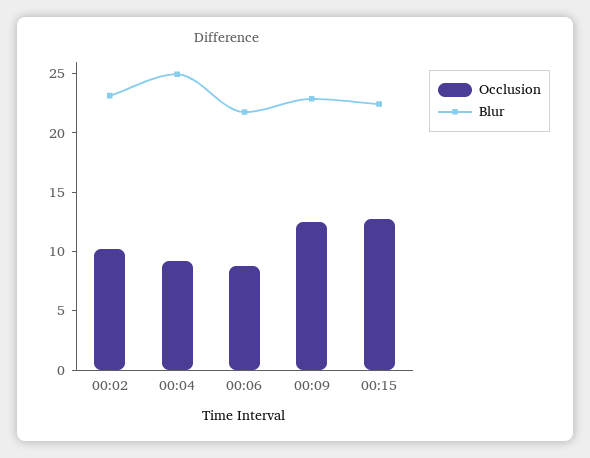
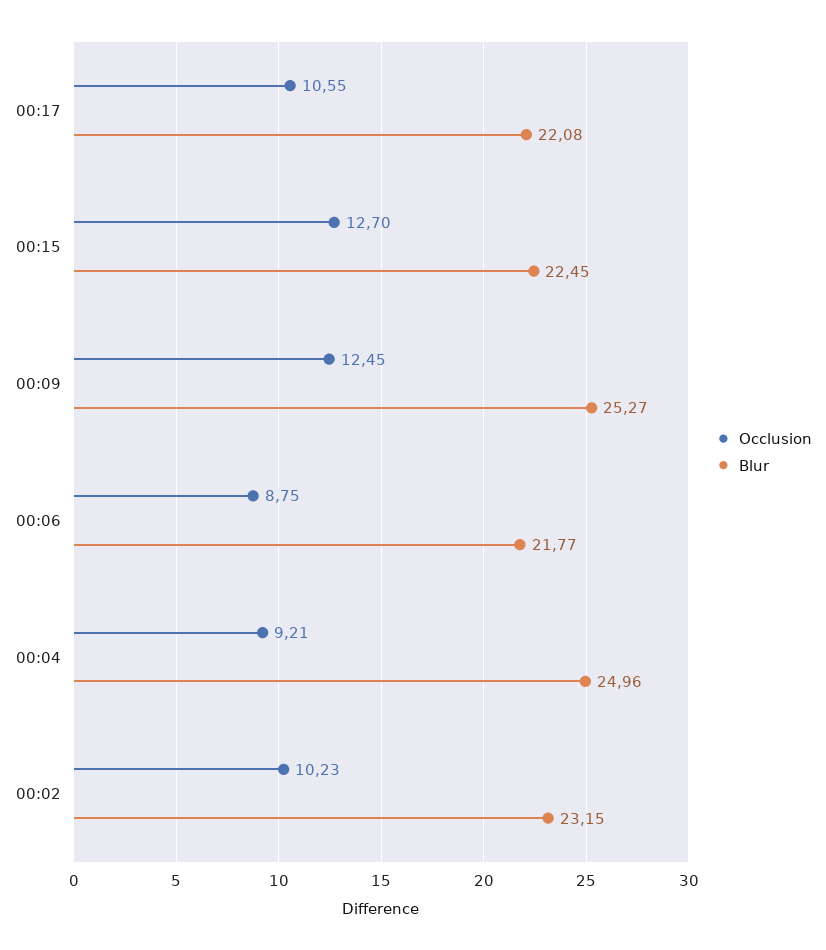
Blur, 00:09: 23 -> 25.27
Occlusion, 00:17: none -> 10.55
Blur, 00:17: none -> 22.08

